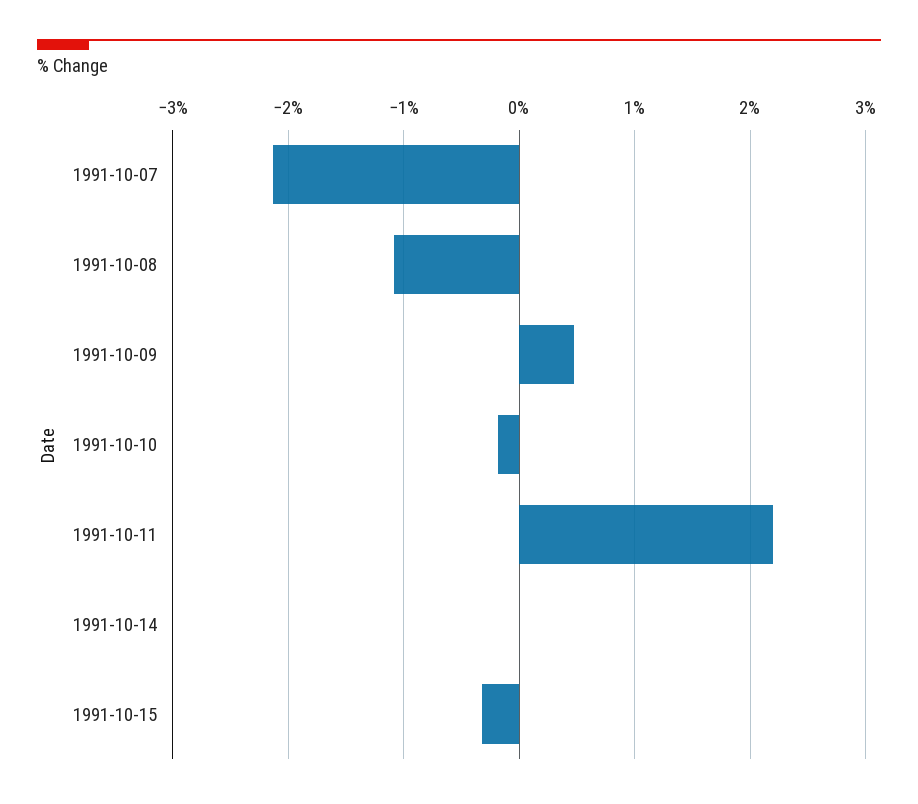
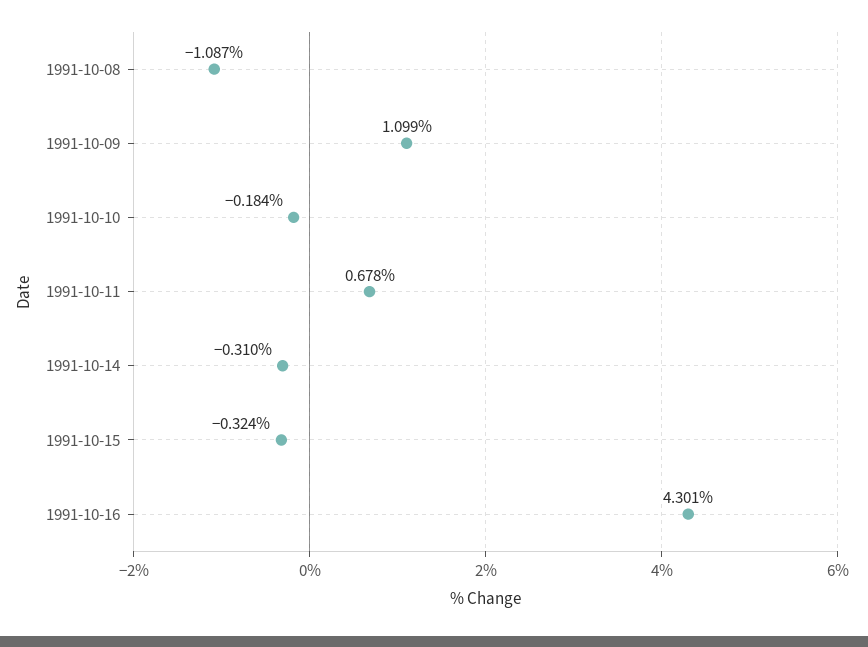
1991-10-07: -2.1 -> none
1991-10-09: 0.5 -> 1.099
1991-10-11: 2.2 -> 0.678
1991-10-14: 0 -> -0.31
1991-10-16: none -> 4.301

